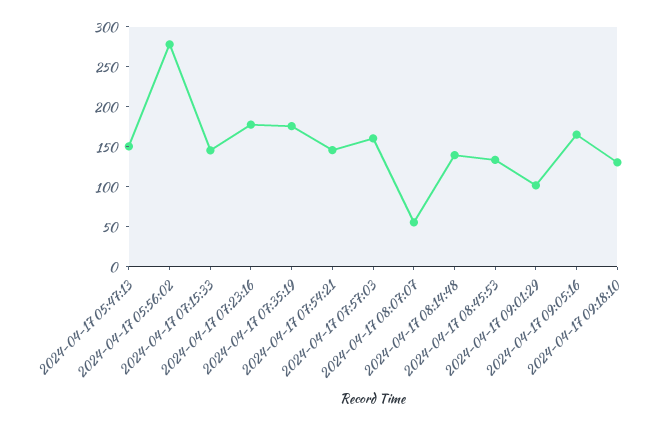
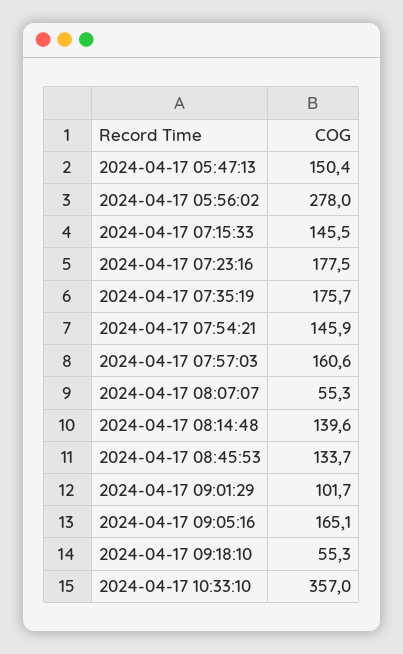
2024-04-17 09:18:10: 125 -> 55.3
2024-04-17 10:33:10: none -> 357

